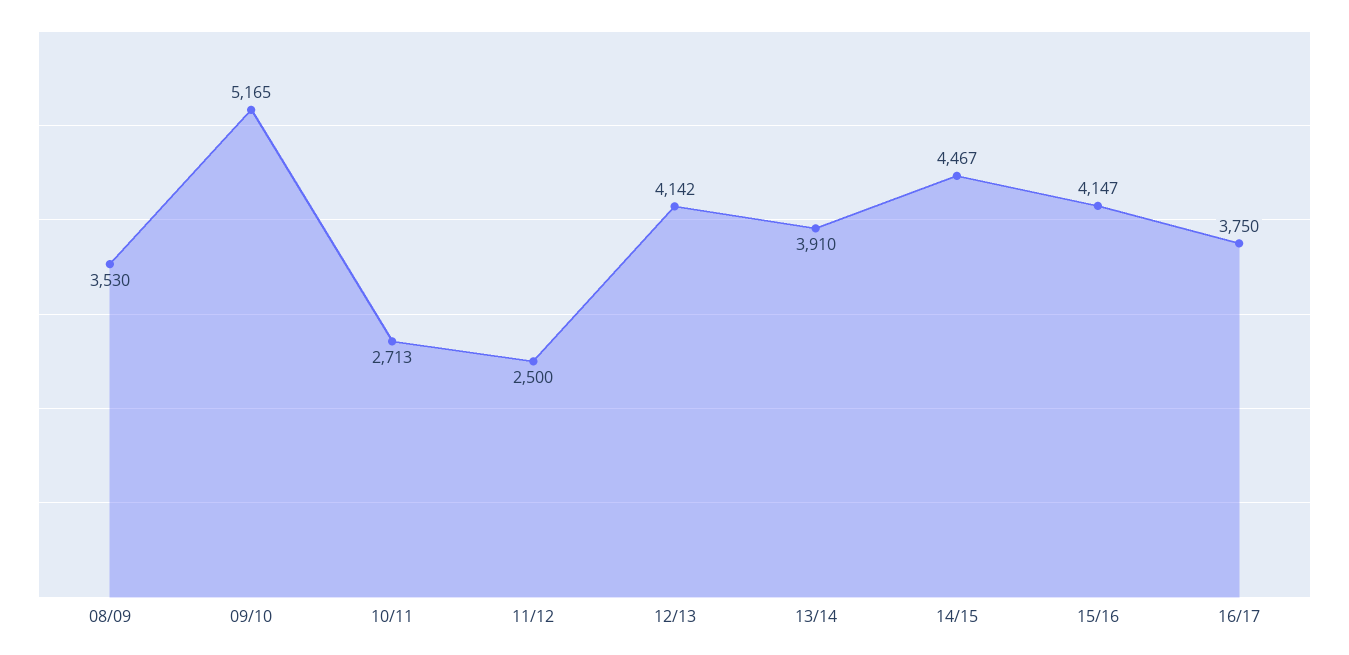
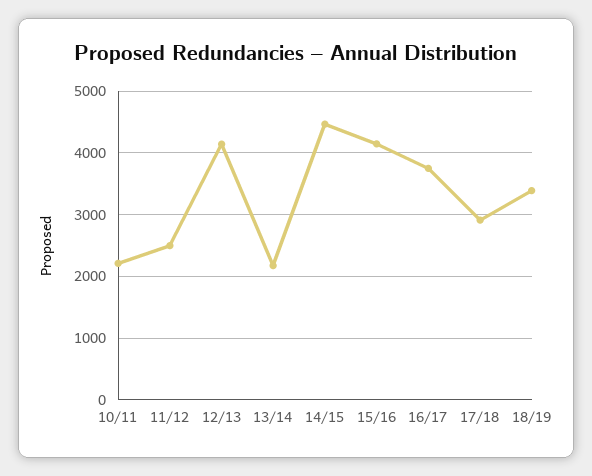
08/09: 3530 -> none
09/10: 5165 -> none
10/11: 2713 -> 2200
13/14: 3910 -> 2200
17/18: none -> 2900
18/19: none -> 3400

